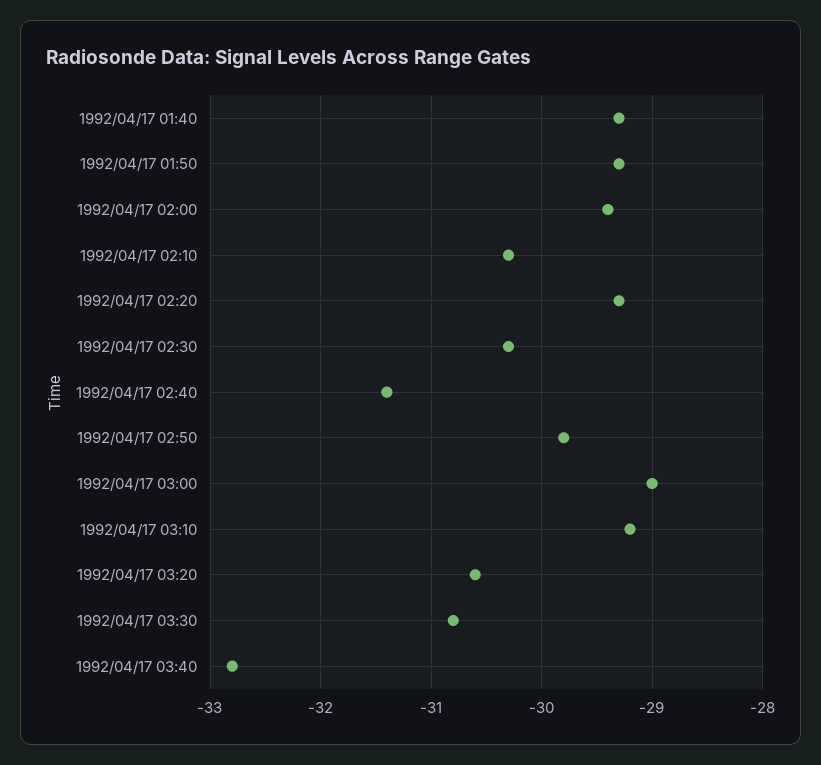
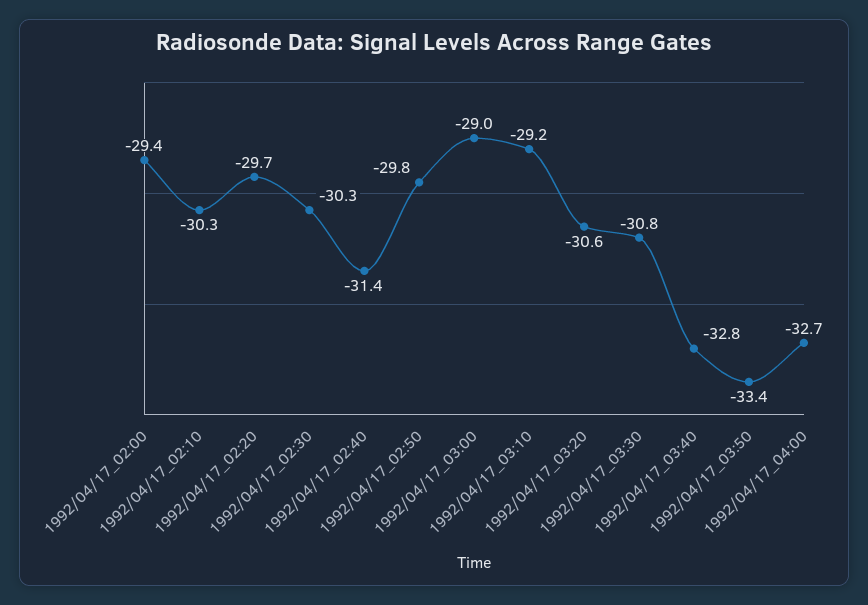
1992/04/17 01:40: -29.3 -> none
1992/04/17 01:50: -29.3 -> none
1992/04/17 02:20: -29.3 -> -29.7
1992/04/17_03:50: none -> -33.4
1992/04/17_04:00: none -> -32.7

